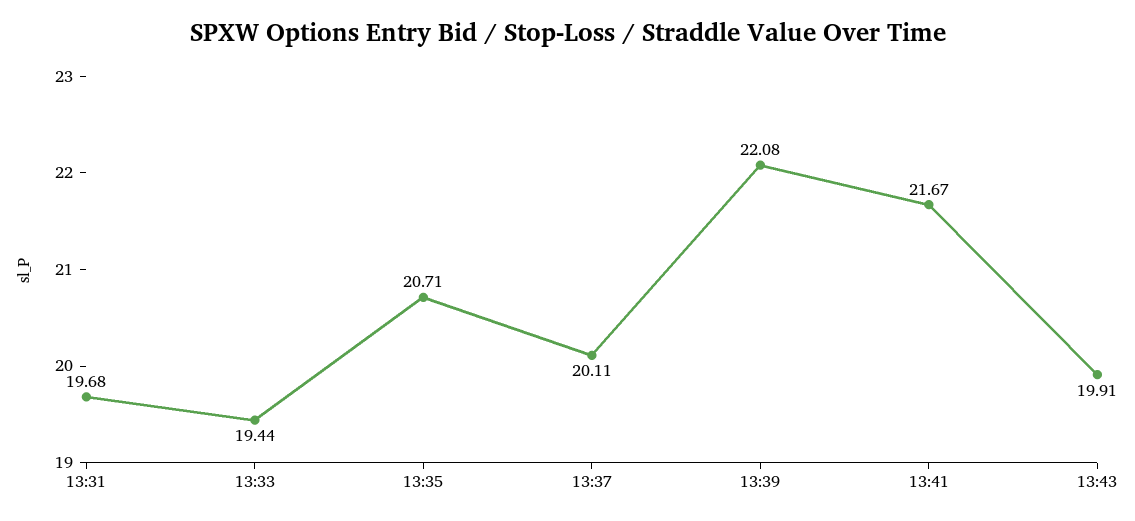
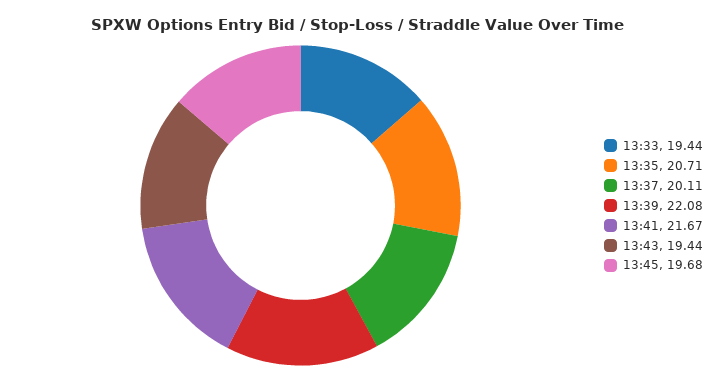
13:31: 19.68 -> none
13:43: 19.91 -> 19.44
13:45: none -> 19.68

